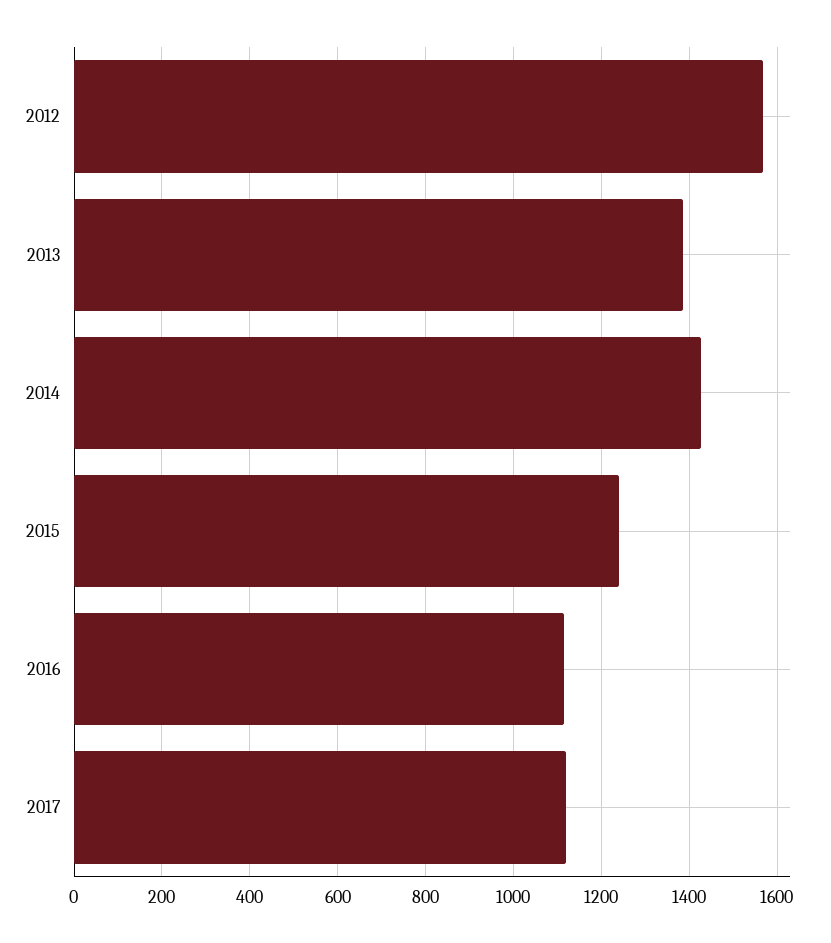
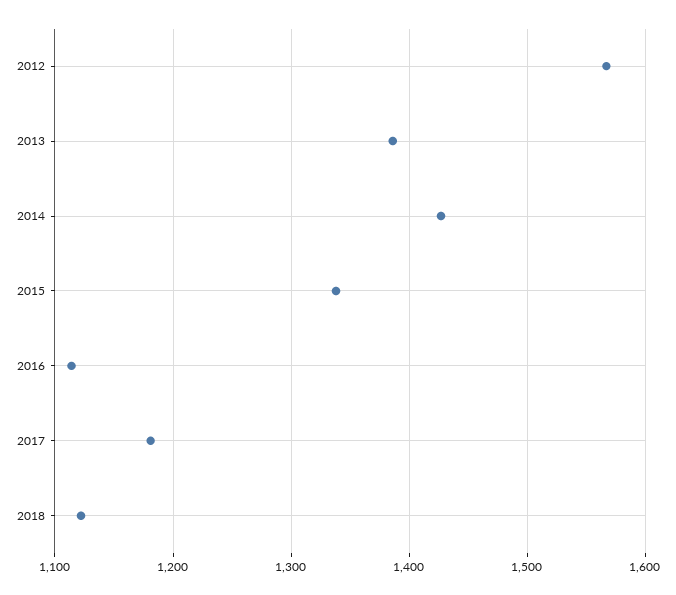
2015: 1240 -> 1340
2017: 1120 -> 1180
2018: none -> 1120

